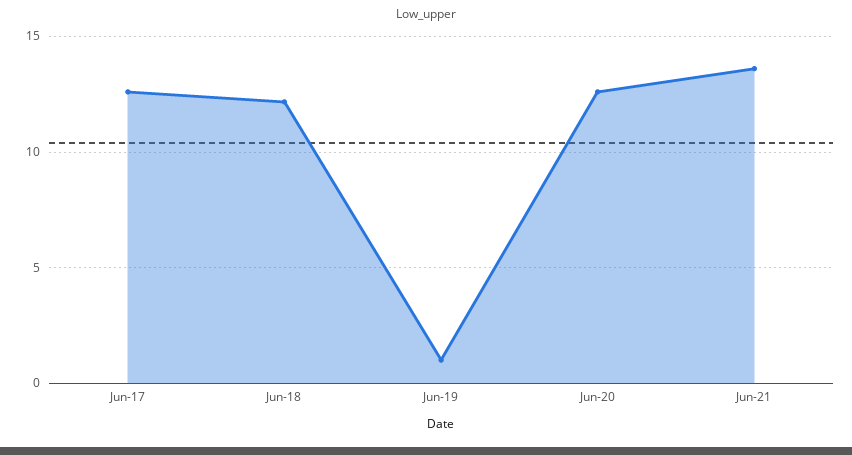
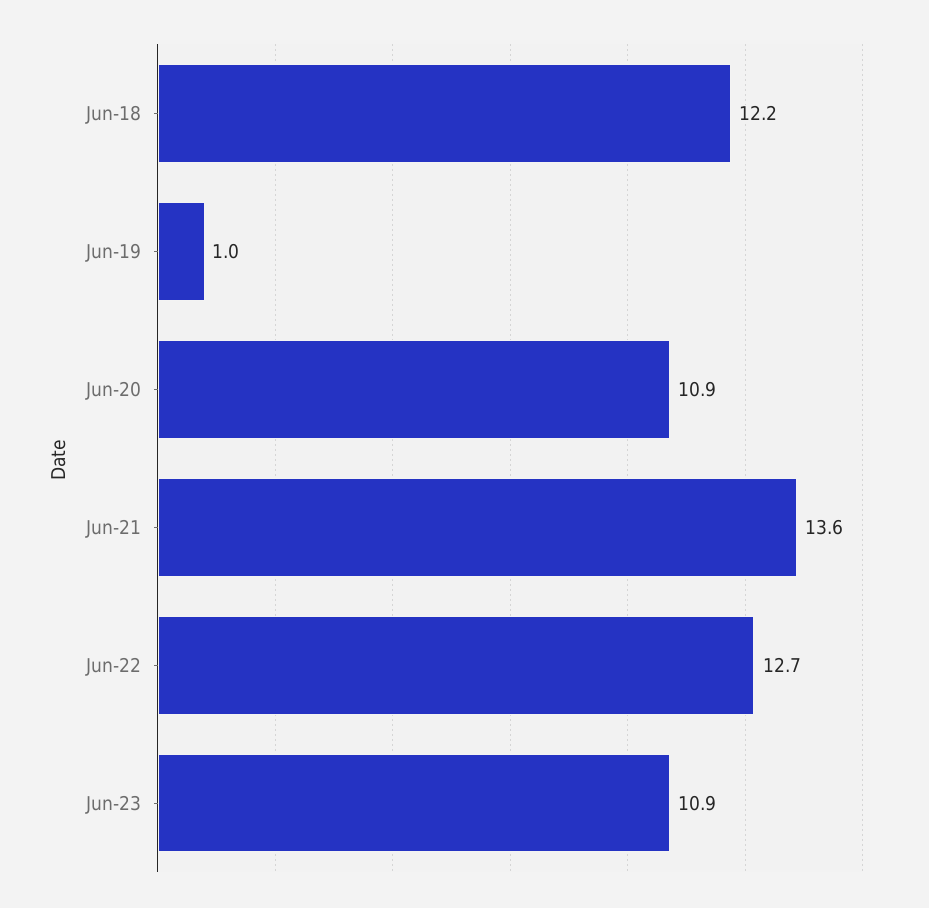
Jun-17: 12.5 -> none
Jun-20: 12.5 -> 10.9
Jun-22: none -> 12.7
Jun-23: none -> 10.9

